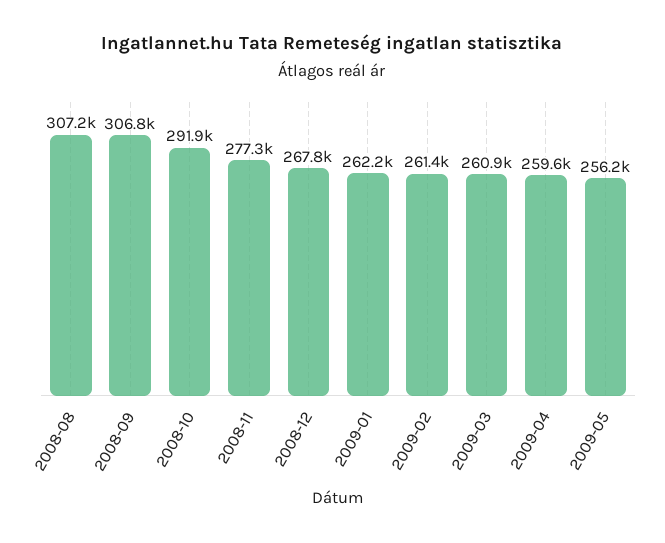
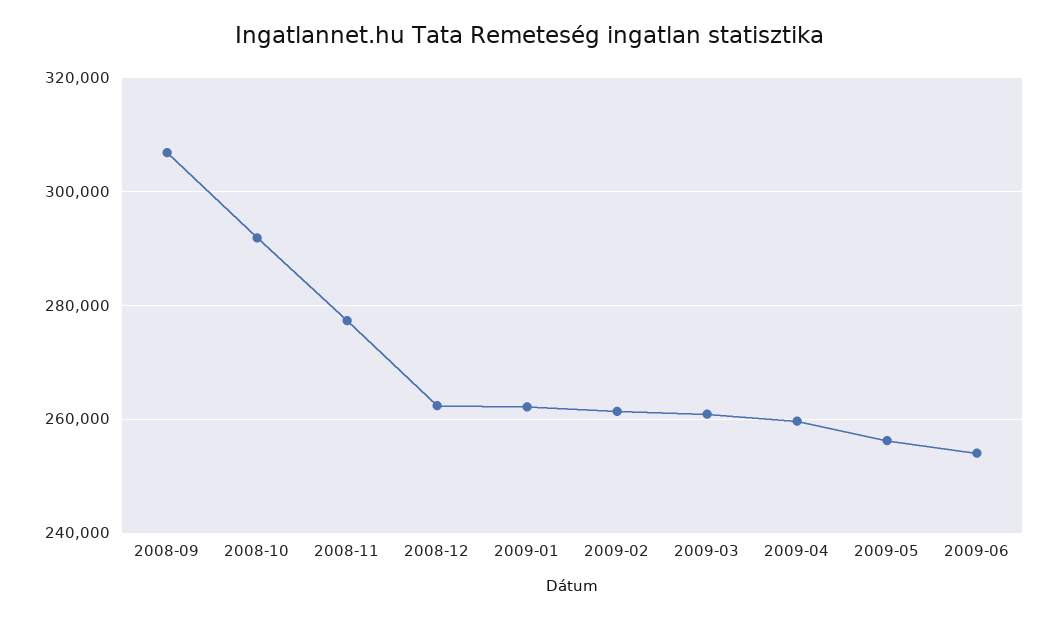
2008-08: 307200 -> none
2008-12: 267800 -> 262000
2009-06: none -> 254000

